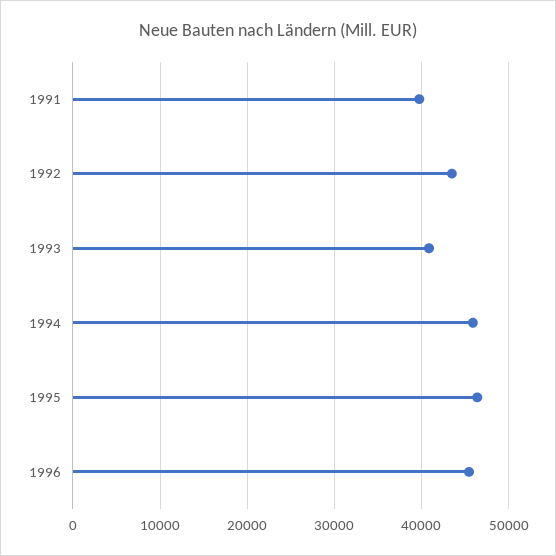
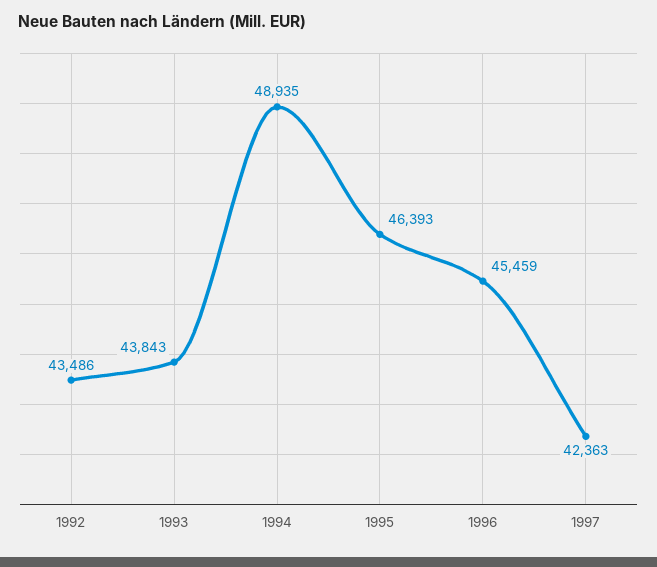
1991: 40000 -> none
1993: 41000 -> 43843
1994: 46000 -> 48935
1997: none -> 42363

